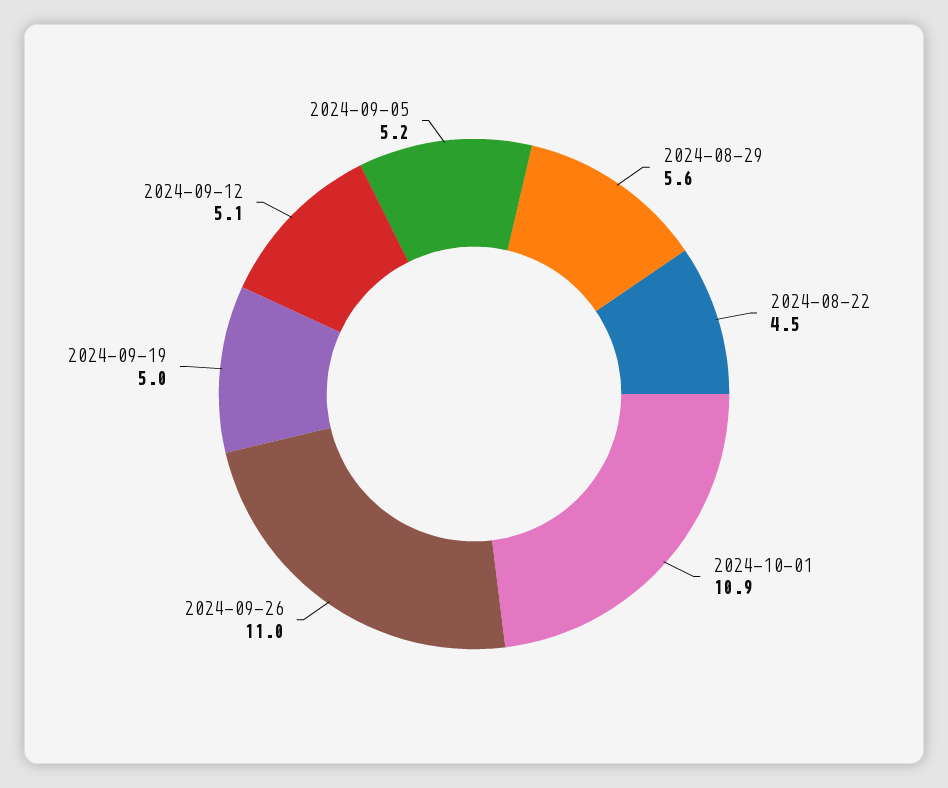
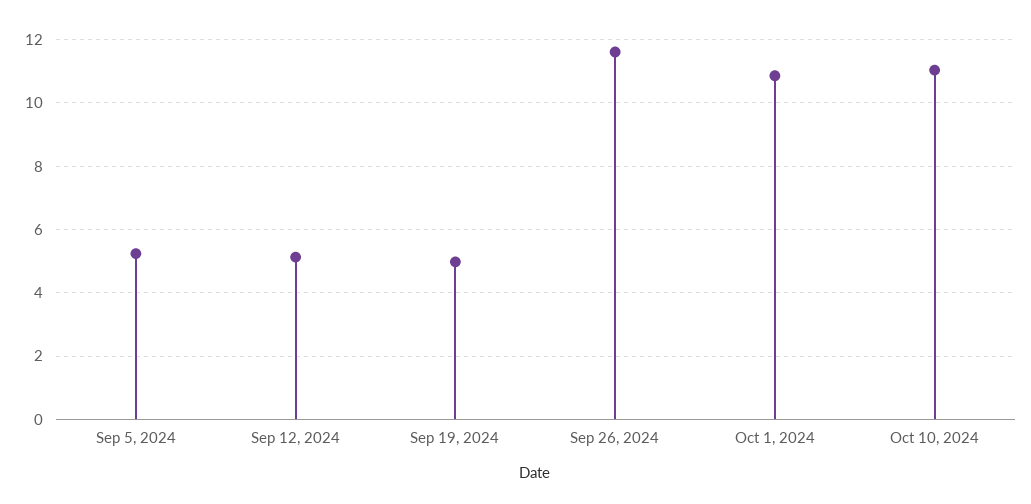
2024-08-29: 5.6 -> none
2024-08-22: 4.5 -> none
2024-09-26: 11 -> 11.6
Oct 10, 2024: none -> 11

